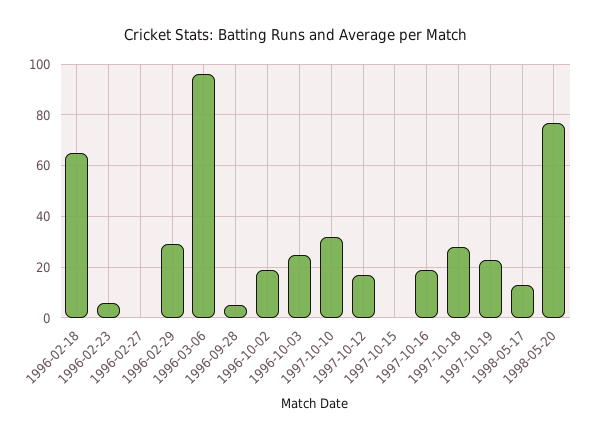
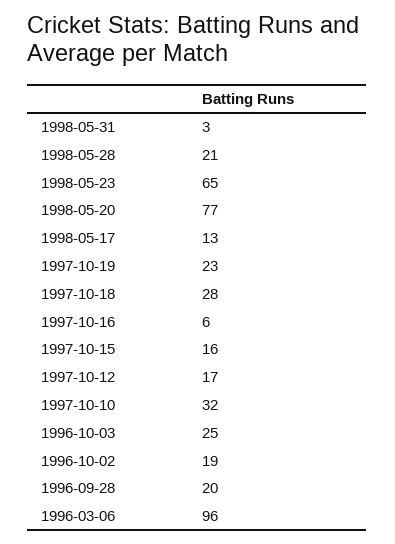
1996-02-18: 65 -> none
1996-02-23: 5 -> none
1996-02-27: 0 -> none
1996-02-29: 30 -> none
1996-09-28: 5 -> 20
1997-10-15: 0 -> 16
1997-10-16: 20 -> 6
1998-05-31: none -> 3
1998-05-28: none -> 21
1998-05-23: none -> 65

